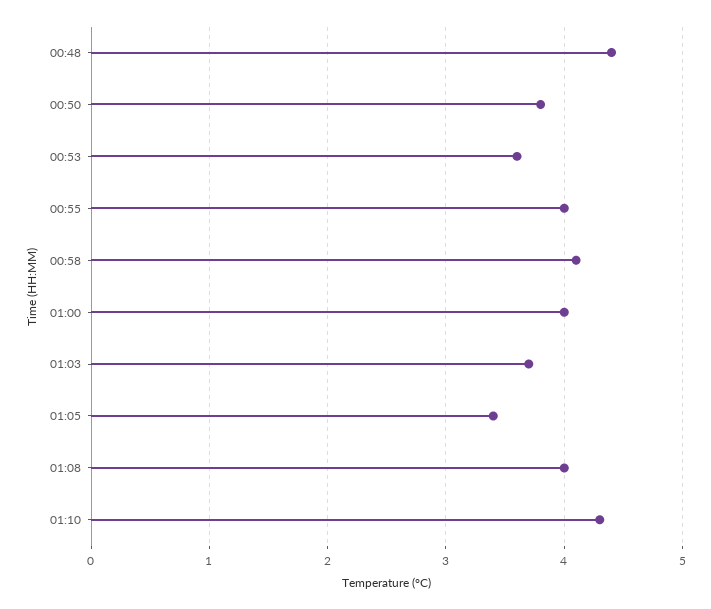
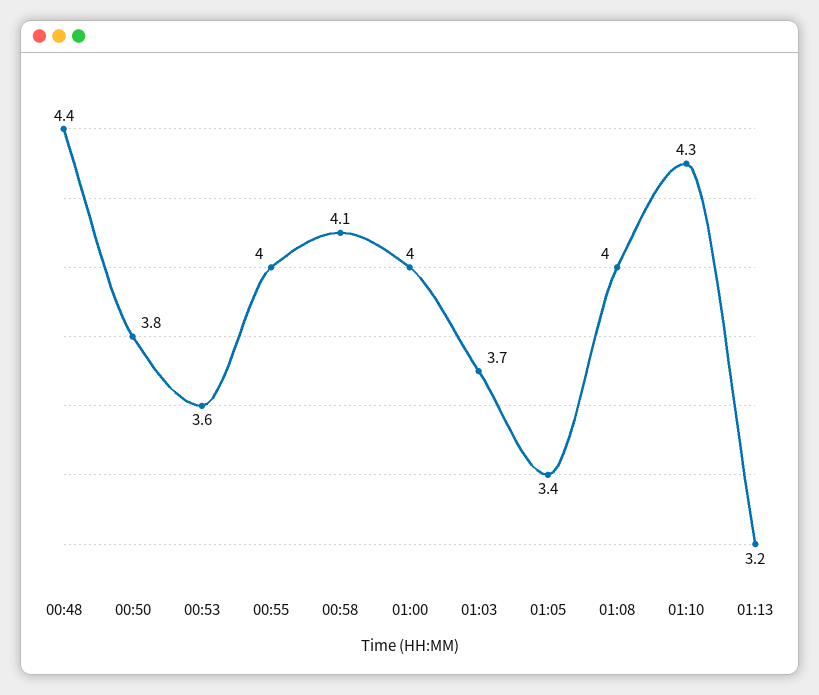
01:13: none -> 3.2

